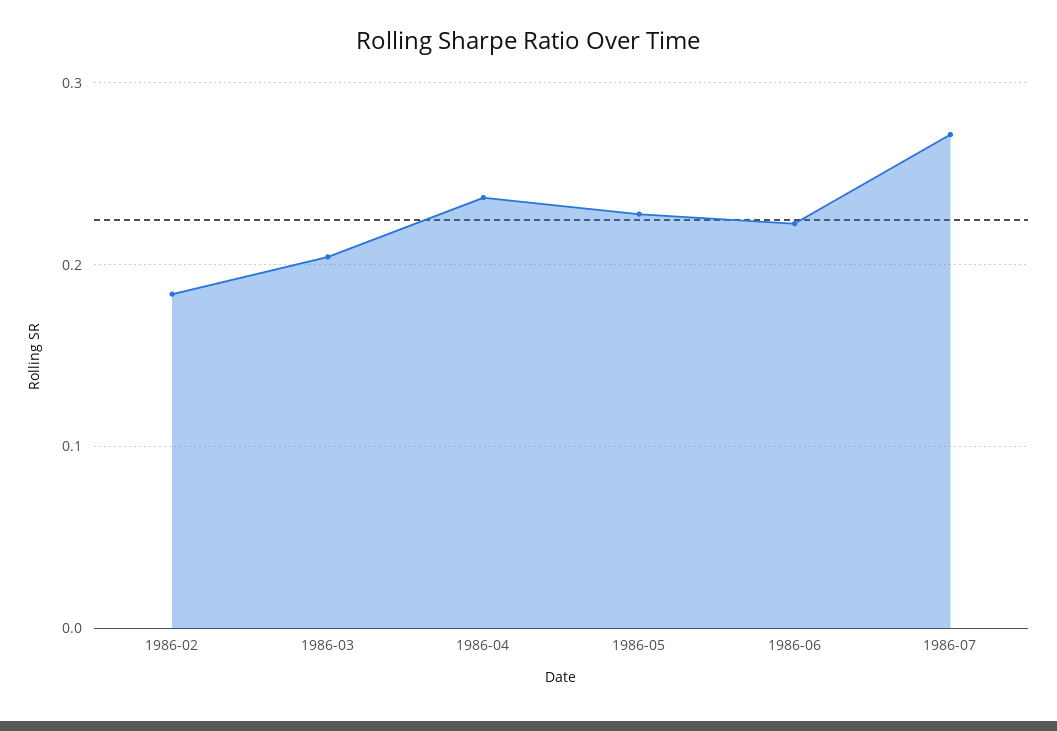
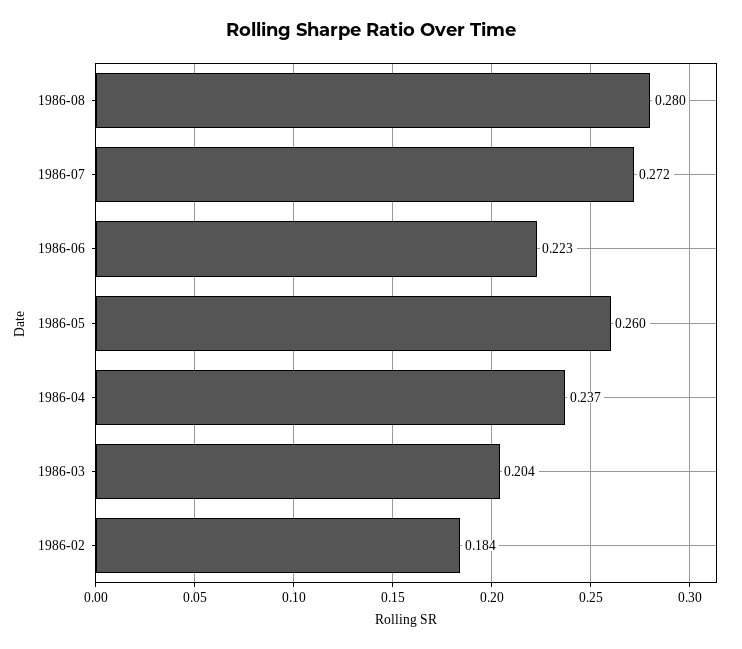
1986-05: 0.23 -> 0.26
1986-08: none -> 0.28

